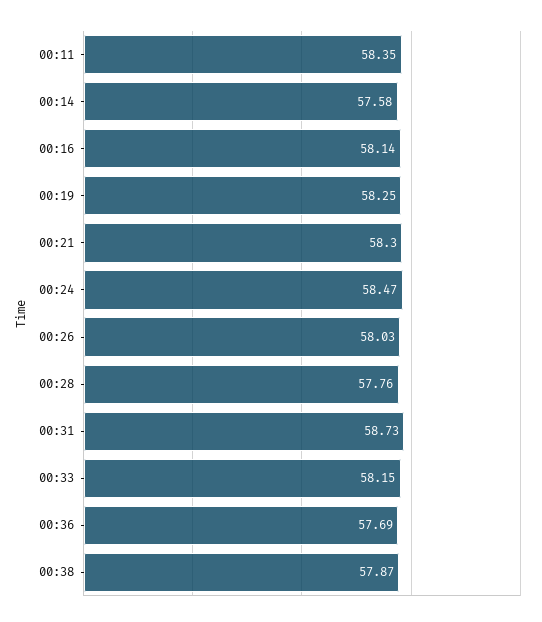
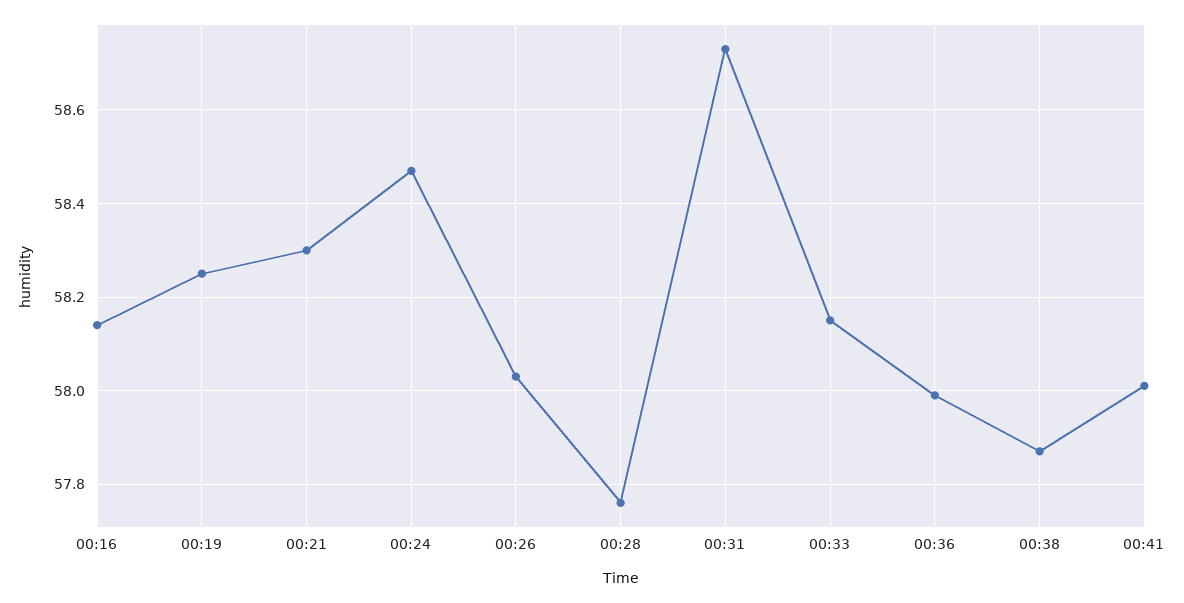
00:11: 58.35 -> none
00:14: 57.58 -> none
00:36: 57.69 -> 58
00:41: none -> 58

